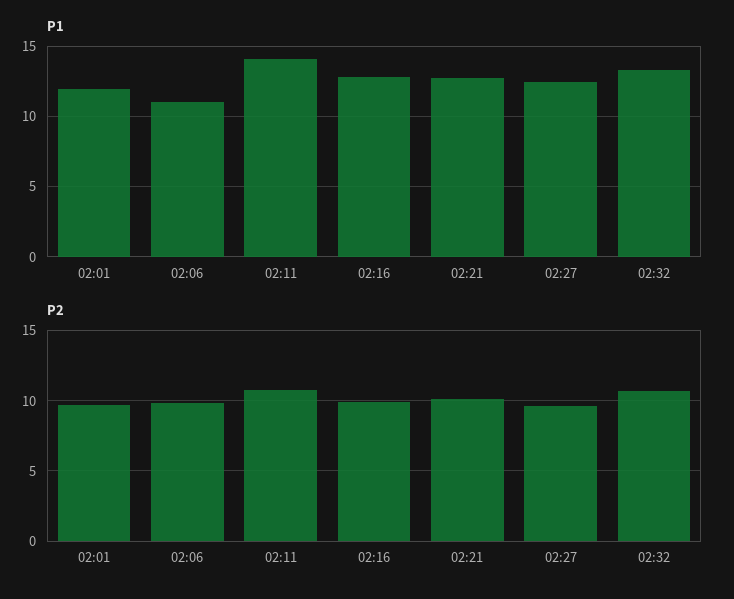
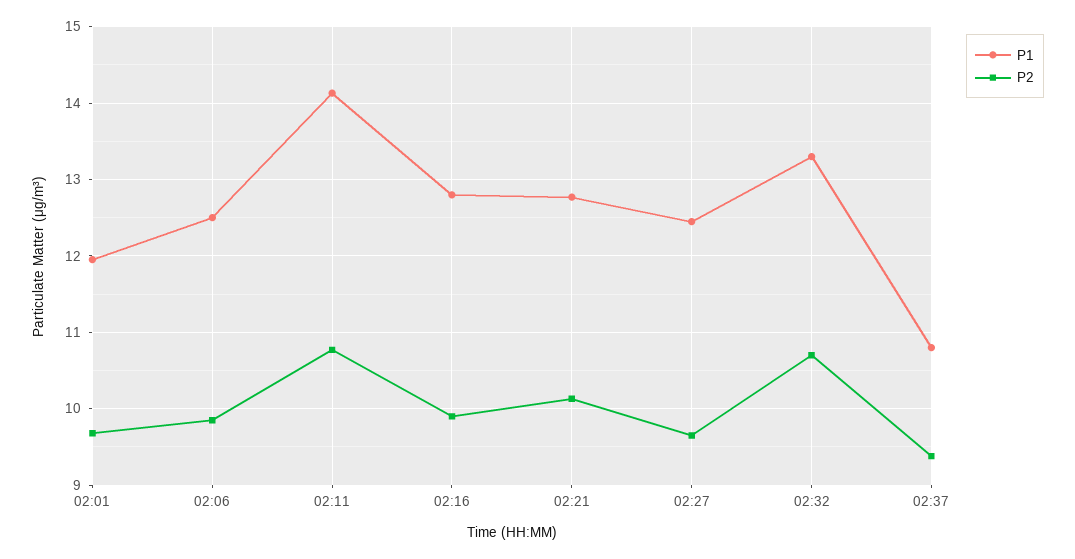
P1, 02:06: 11 -> 12.5
P1, 02:37: none -> 10.8
P2, 02:37: none -> 9.4

